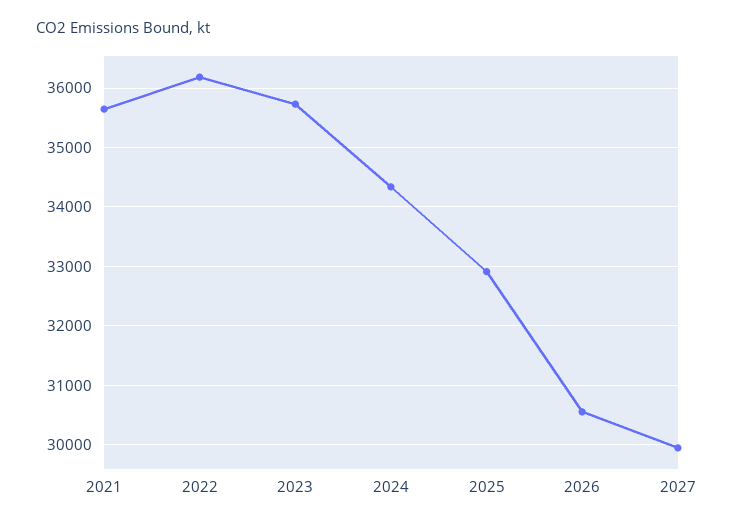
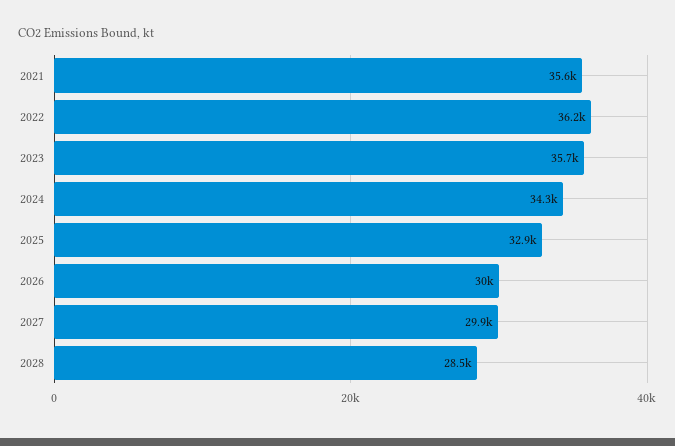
2026: 30600 -> 30000
2028: none -> 28500

